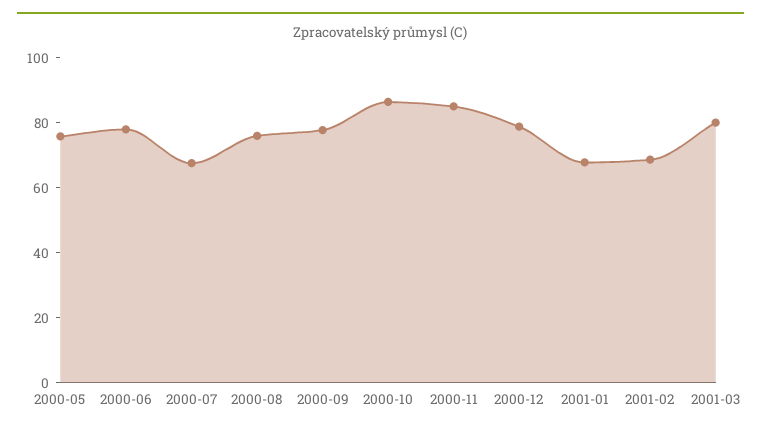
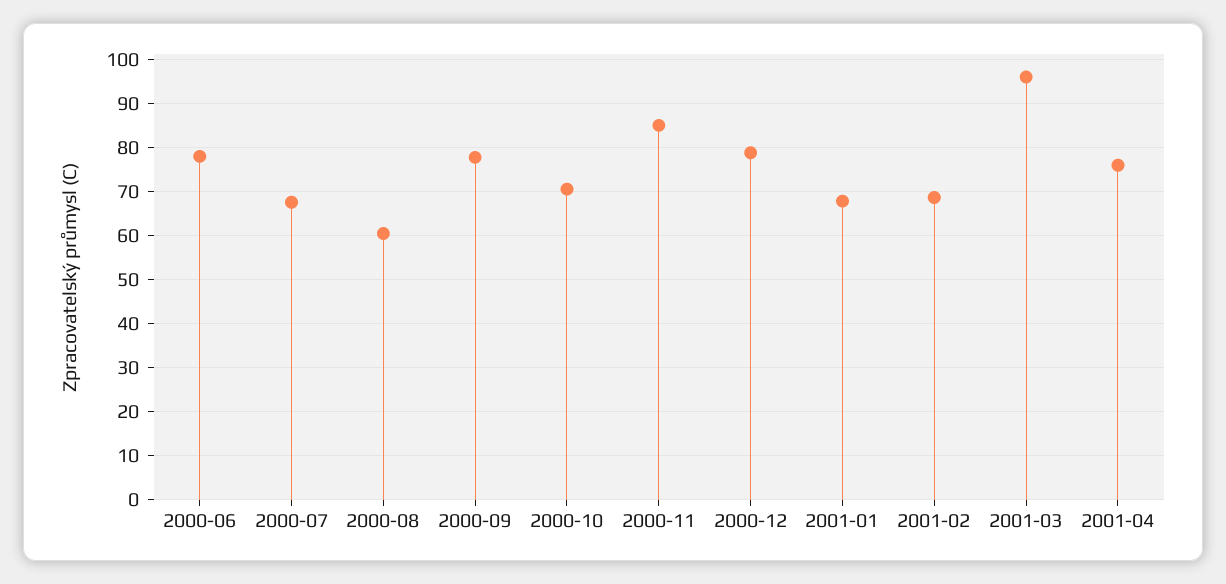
2000-05: 75 -> none
2000-08: 75 -> 60
2000-10: 85 -> 70
2001-03: 80 -> 96
2001-04: none -> 76

